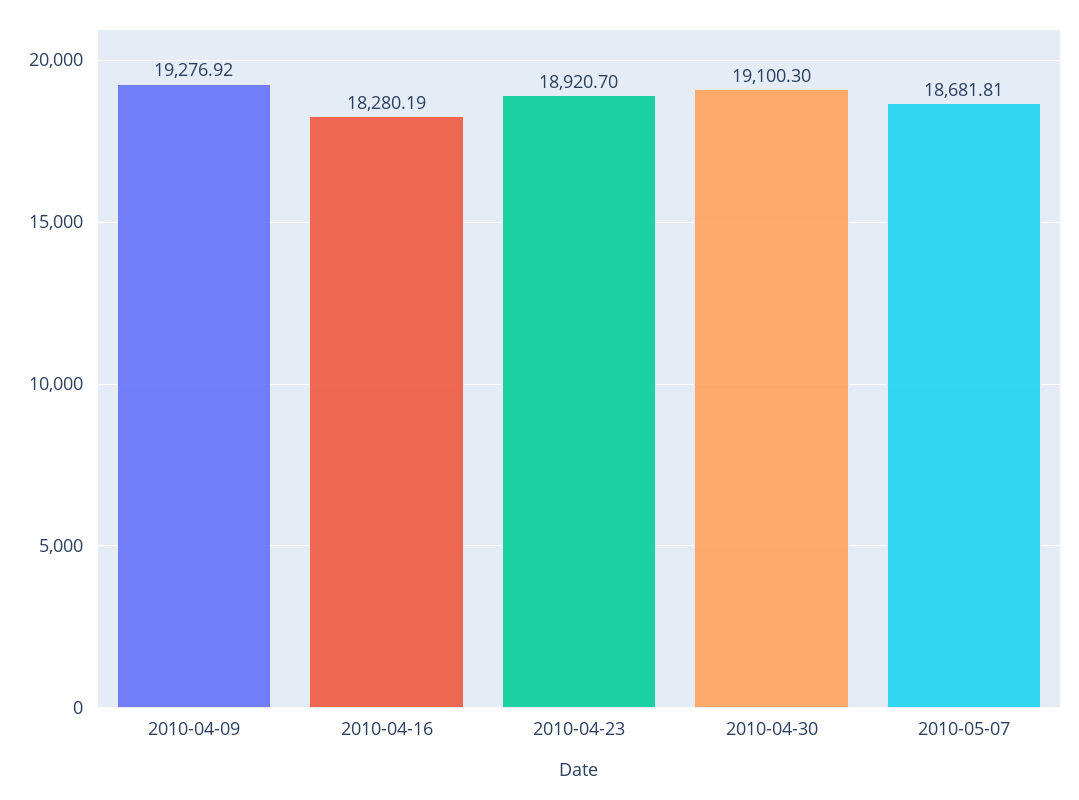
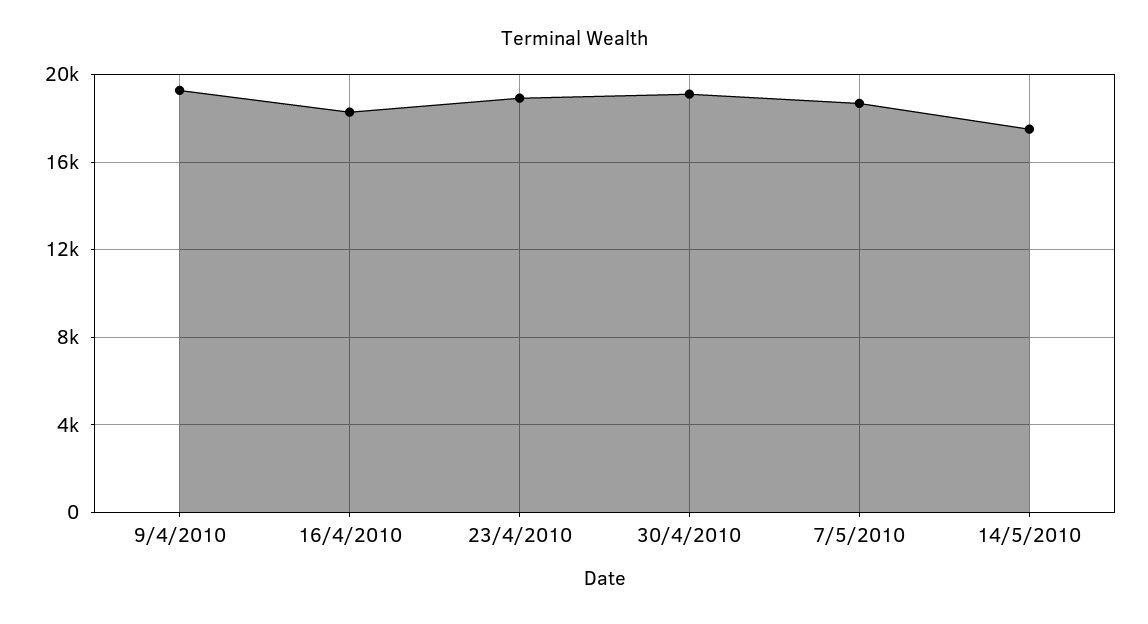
14/5/2010: none -> 17500

